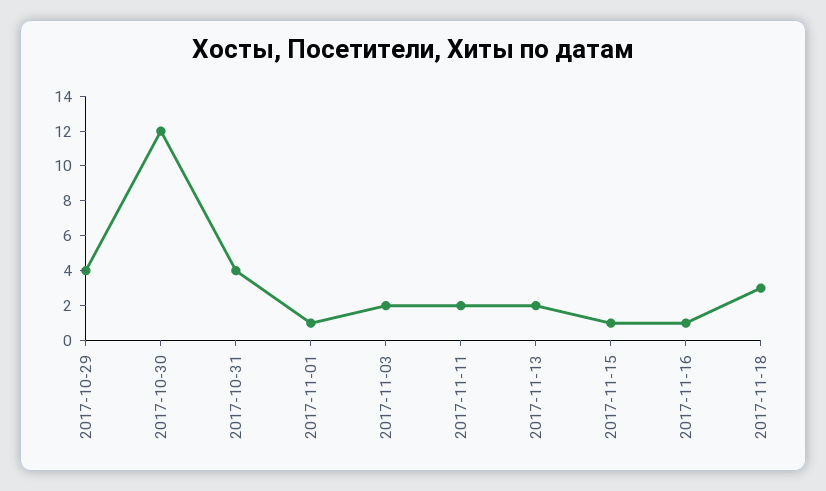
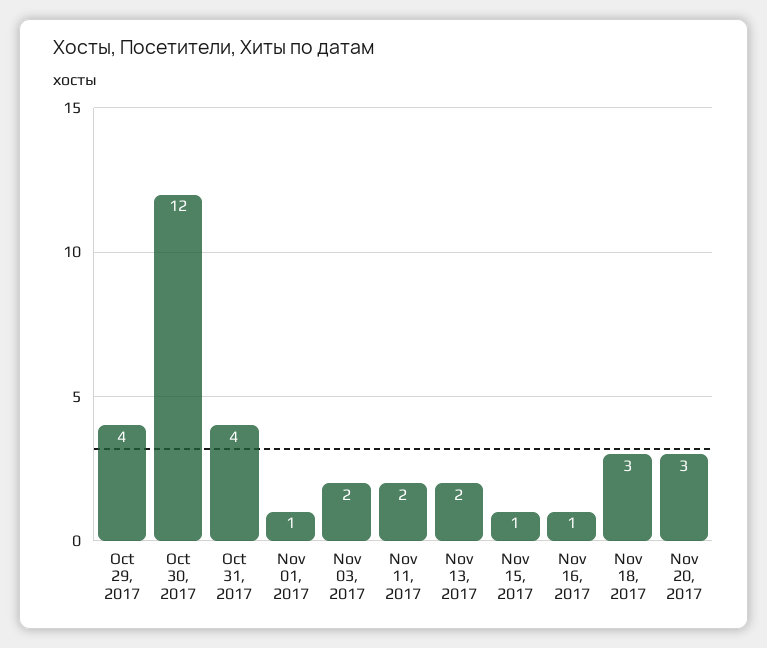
Nov 20, 2017: none -> 3

